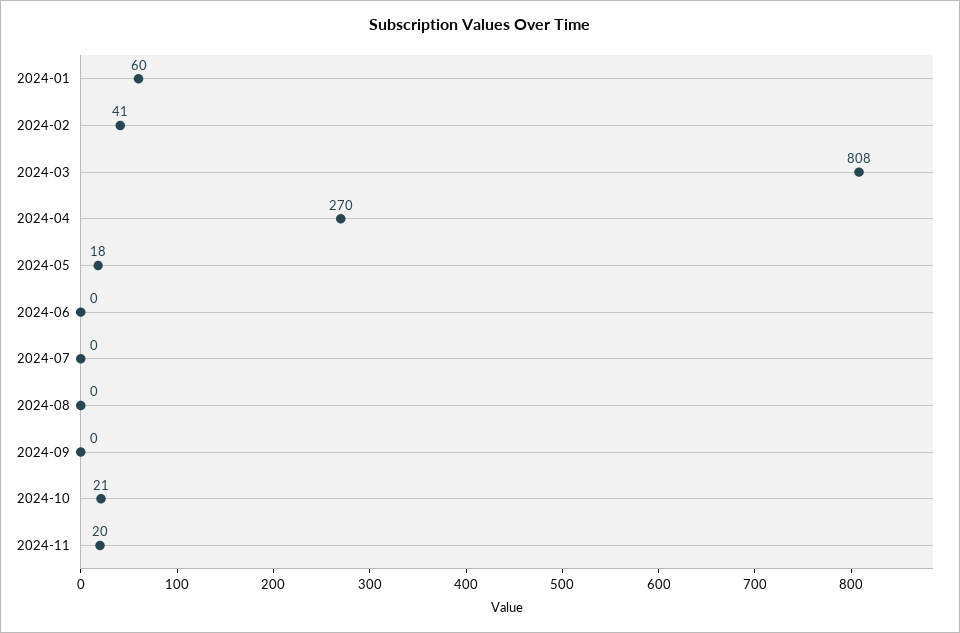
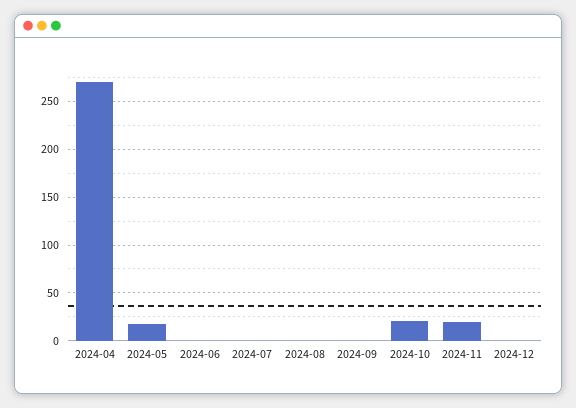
2024-01: 60 -> none
2024-02: 41 -> none
2024-03: 808 -> none
2024-12: none -> 0

